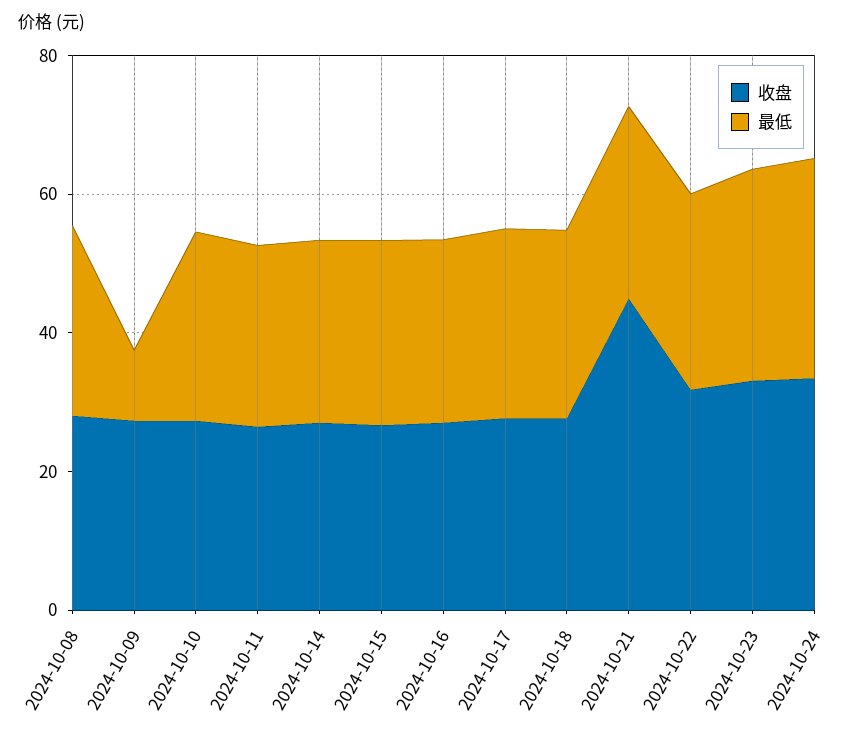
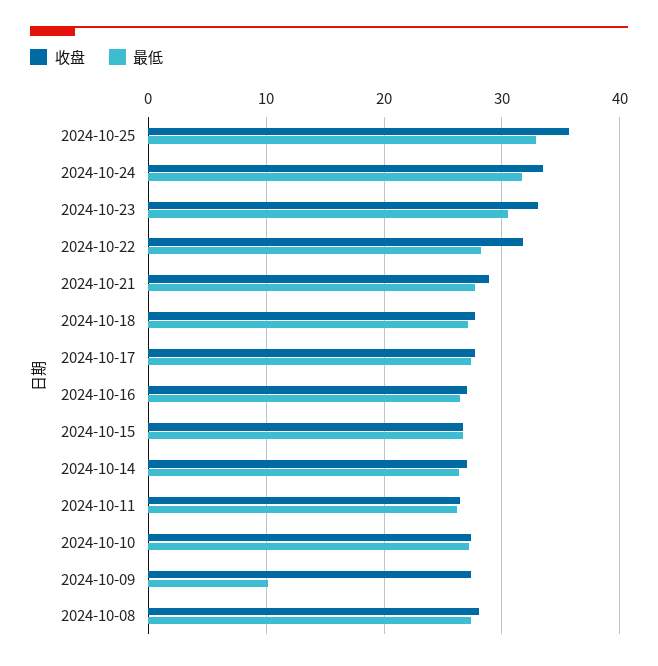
收盘, 2024-10-21: 45 -> 29
收盘, 2024-10-25: none -> 36
最低, 2024-10-25: none -> 33

